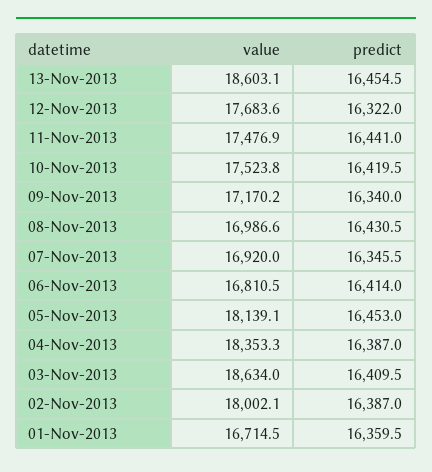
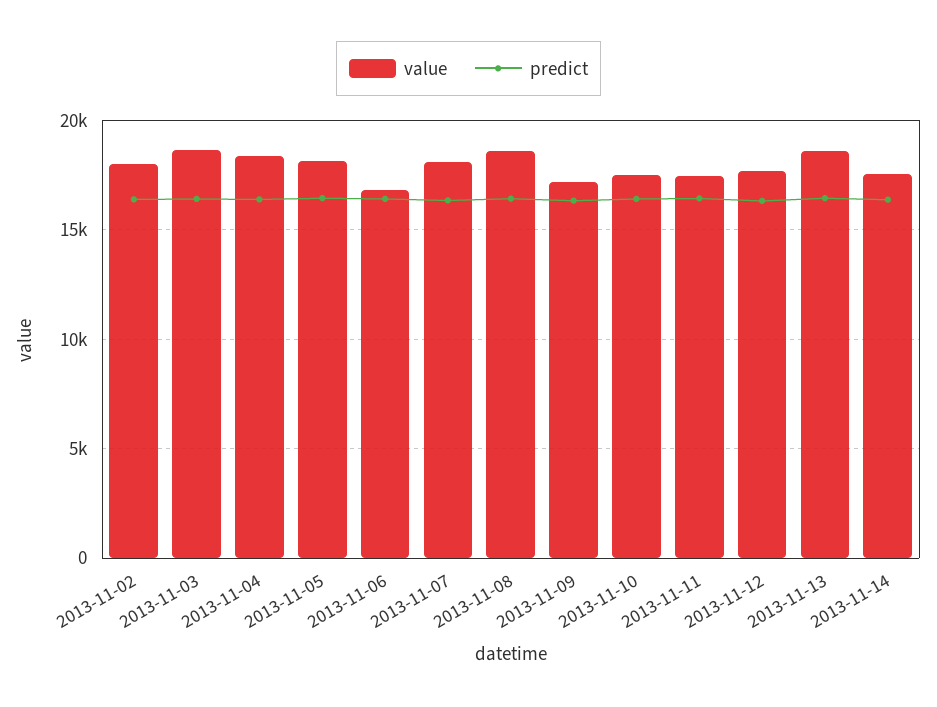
value, 08-Nov-2013: 16986.6 -> 18500
value, 07-Nov-2013: 16920 -> 18000
value, 01-Nov-2013: 16714.5 -> none
predict, 01-Nov-2013: 16359.5 -> none
value, 2013-11-14: none -> 17500
predict, 2013-11-14: none -> 16500

